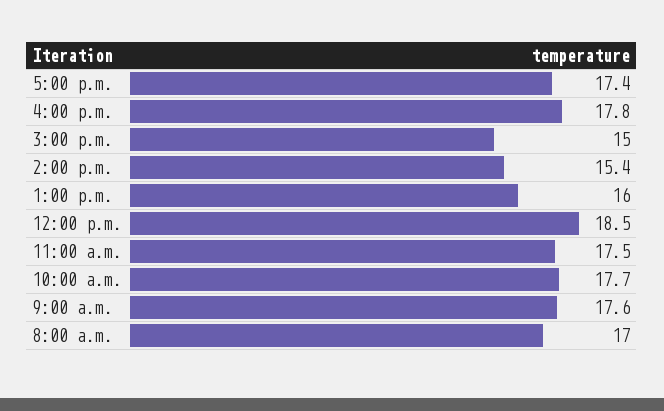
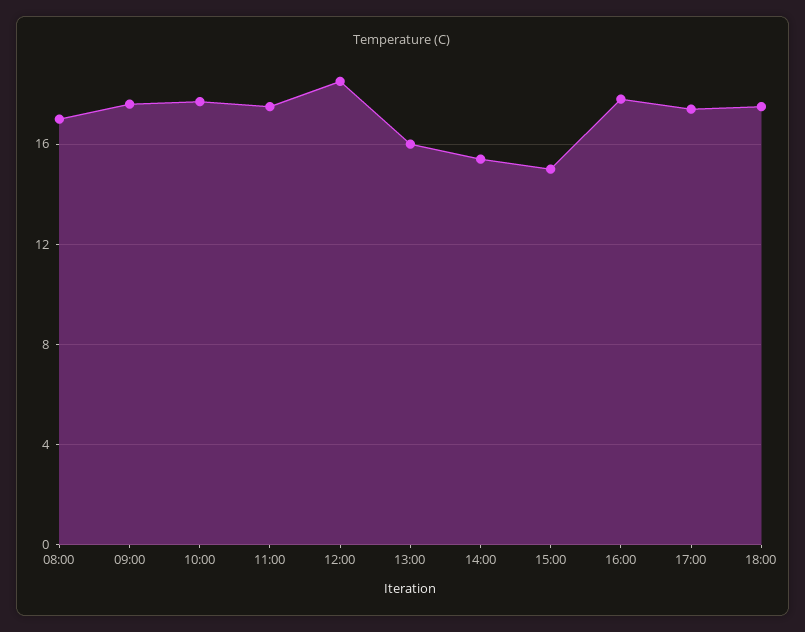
18:00: none -> 17.5

